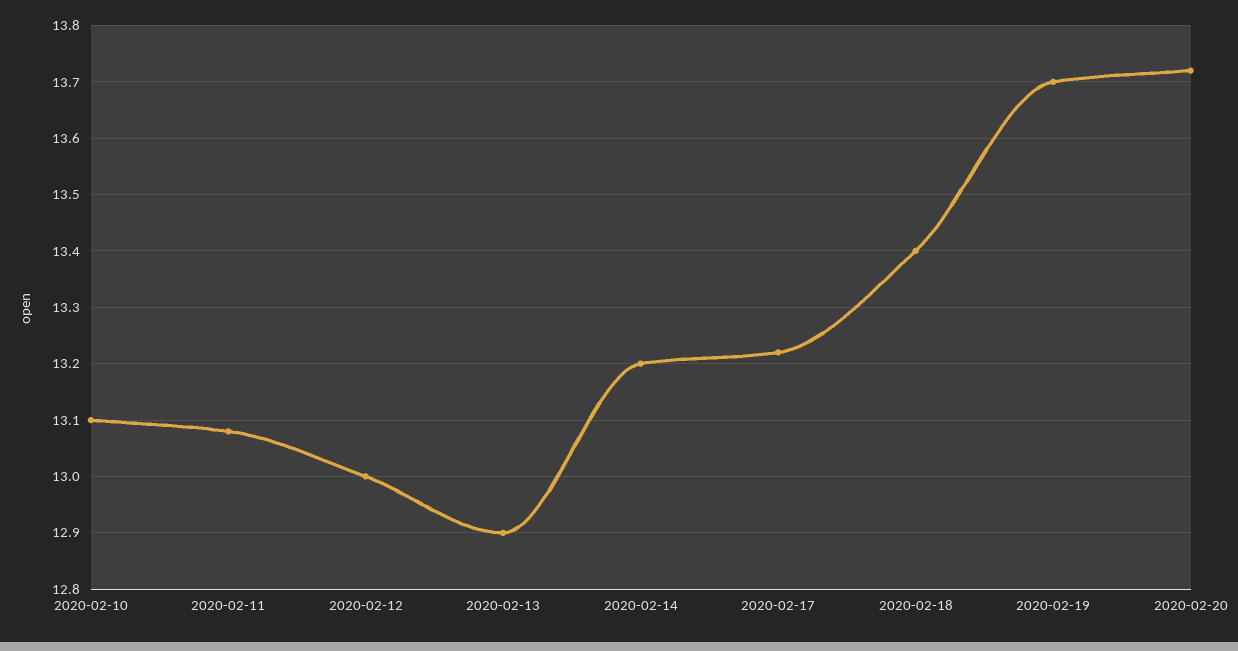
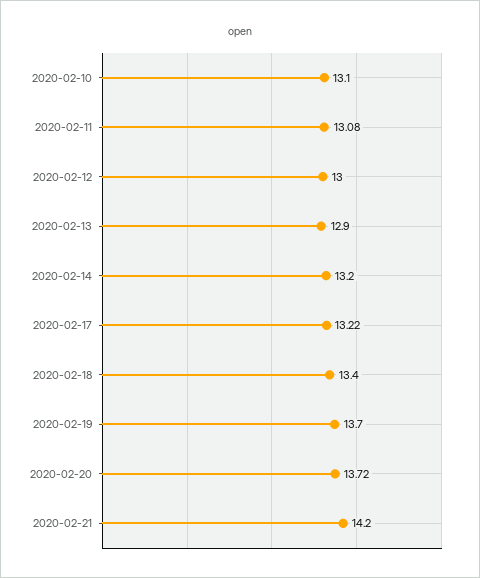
2020-02-21: none -> 14.2

